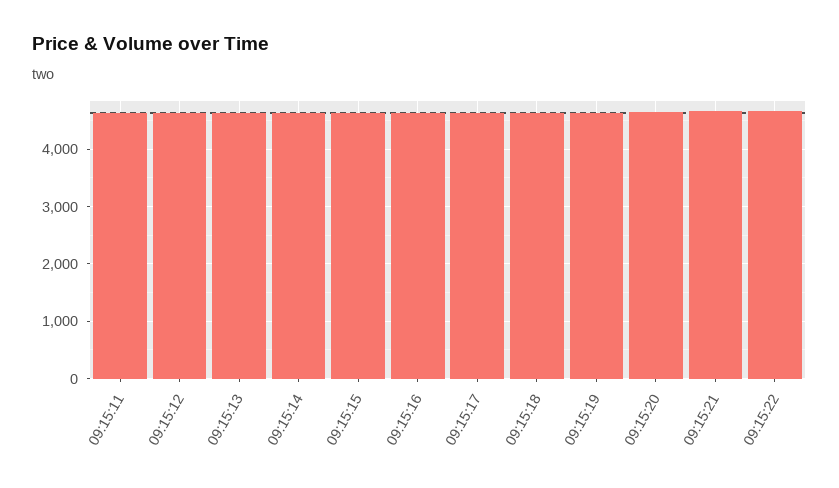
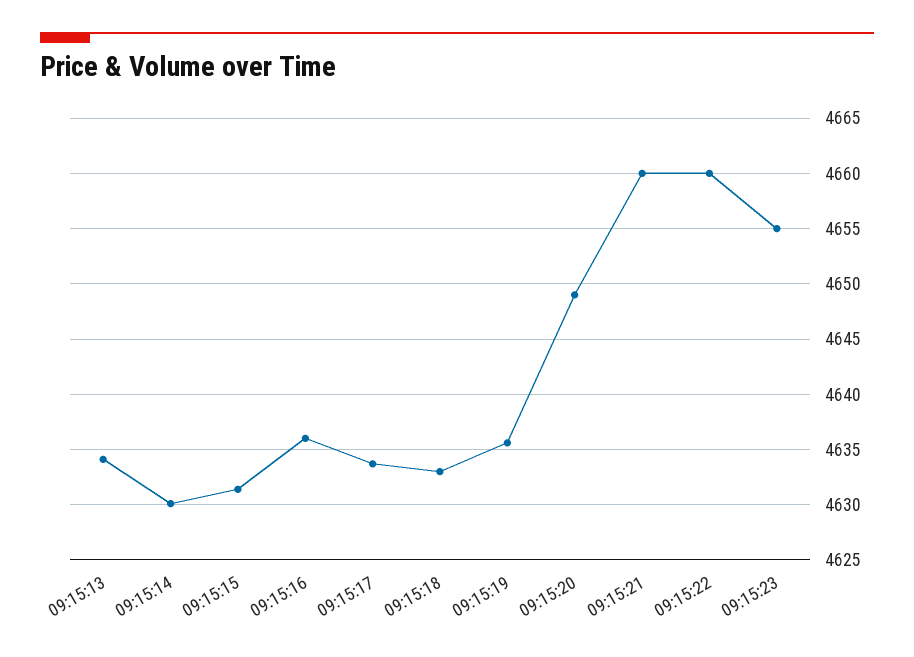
09:15:11: 4600 -> none
09:15:12: 4600 -> none
09:15:23: none -> 4655

